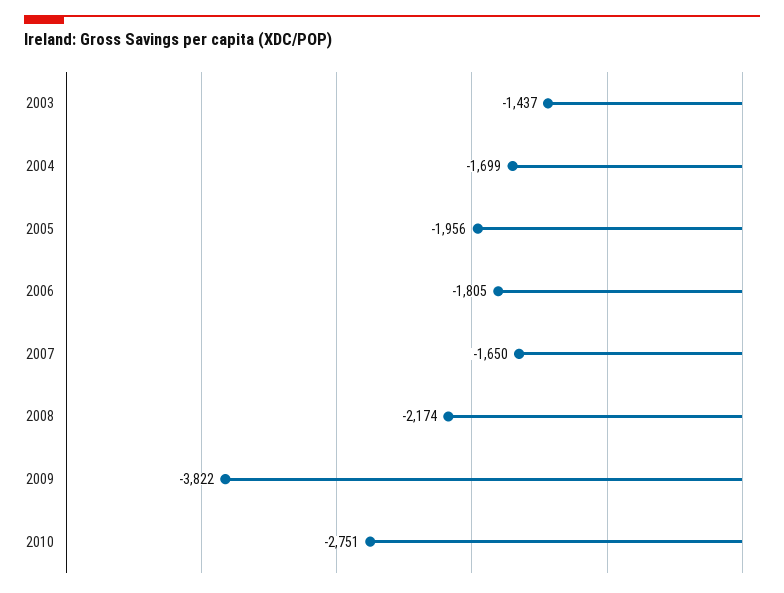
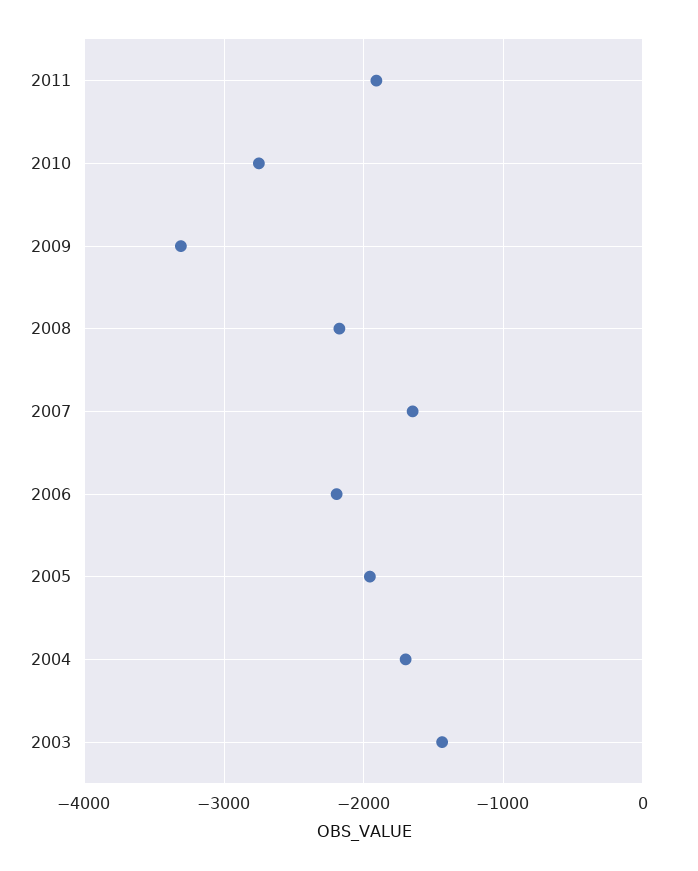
2006: -1805 -> -2200
2009: -3822 -> -3300
2011: none -> -1900

